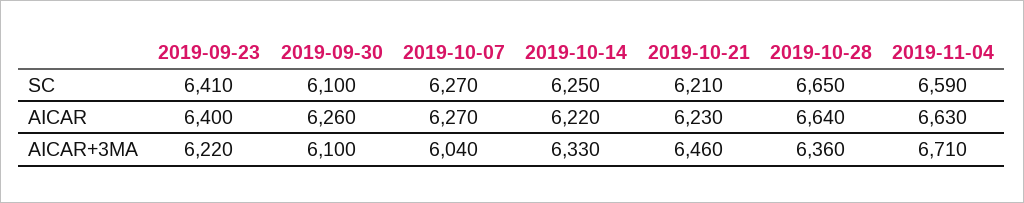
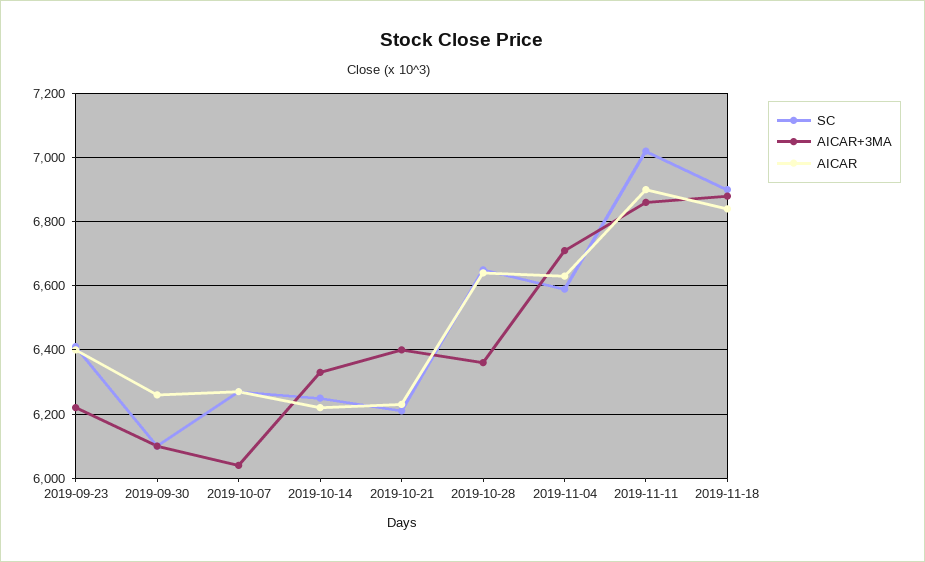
AICAR+3MA, 2019-10-21: 6460 -> 6400
SC, 2019-11-11: none -> 7020
AICAR+3MA, 2019-11-11: none -> 6860
AICAR, 2019-11-11: none -> 6900
SC, 2019-11-18: none -> 6900
AICAR+3MA, 2019-11-18: none -> 6880
AICAR, 2019-11-18: none -> 6840

